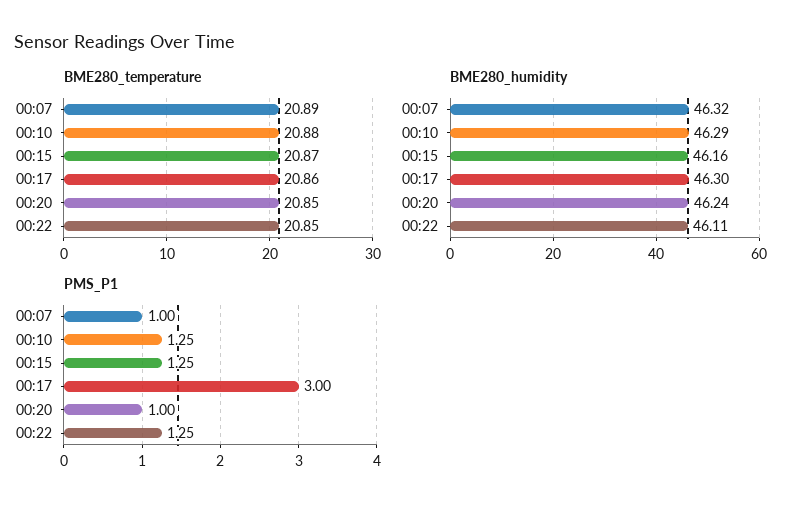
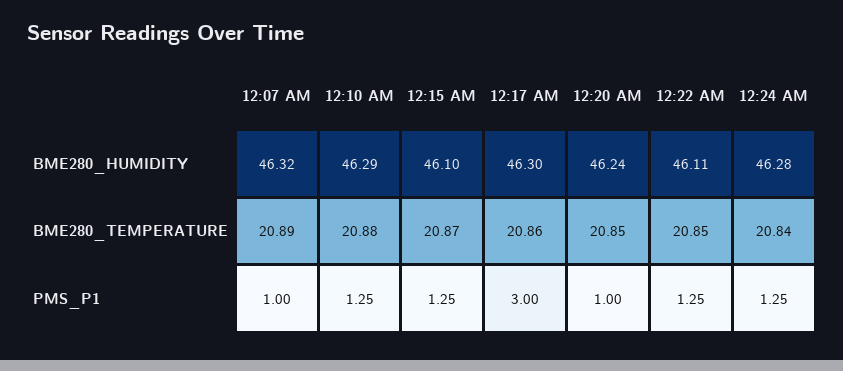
BME280_humidity, 00:15: 46.16 -> 46.1
BME280_humidity, 12:24 AM: none -> 46.28
BME280_temperature, 12:24 AM: none -> 20.84
PMS_P1, 12:24 AM: none -> 1.25

